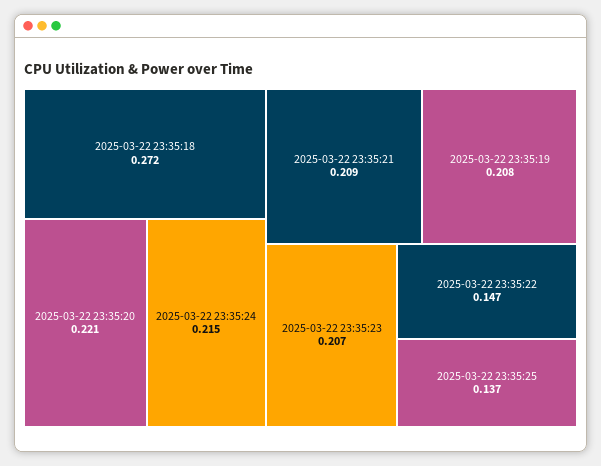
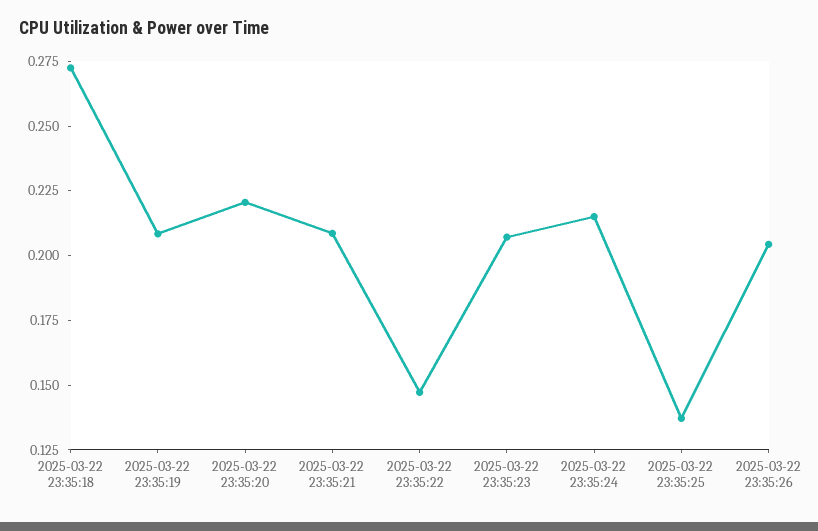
2025-03-22 23:35:26: none -> 0.205

